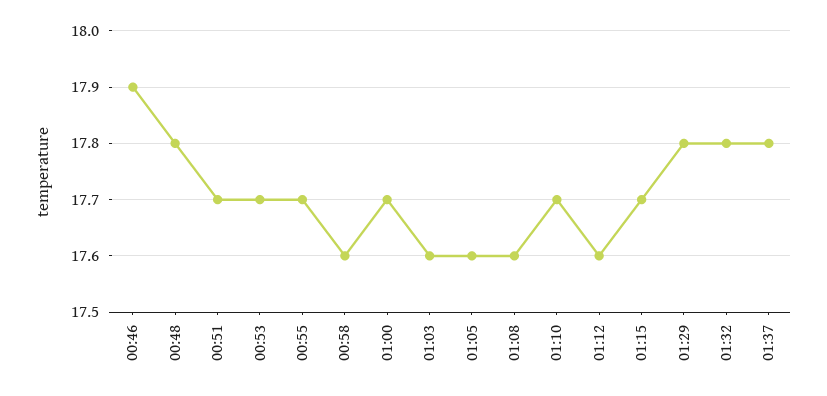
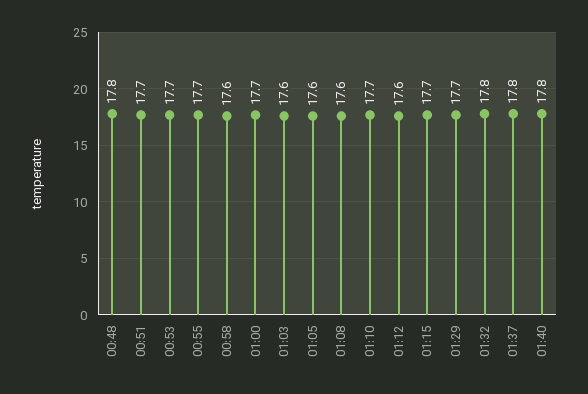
00:46: 17.9 -> none
01:29: 17.8 -> 17.7
01:40: none -> 17.8

